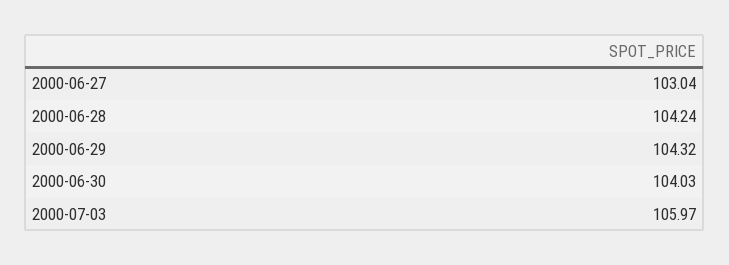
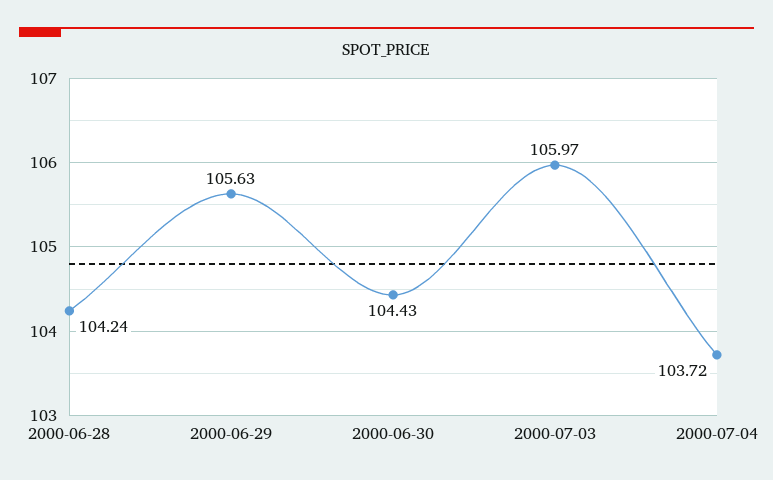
2000-06-27: 103.04 -> none
2000-06-29: 104.32 -> 105.63
2000-06-30: 104.03 -> 104.43
2000-07-04: none -> 103.72

